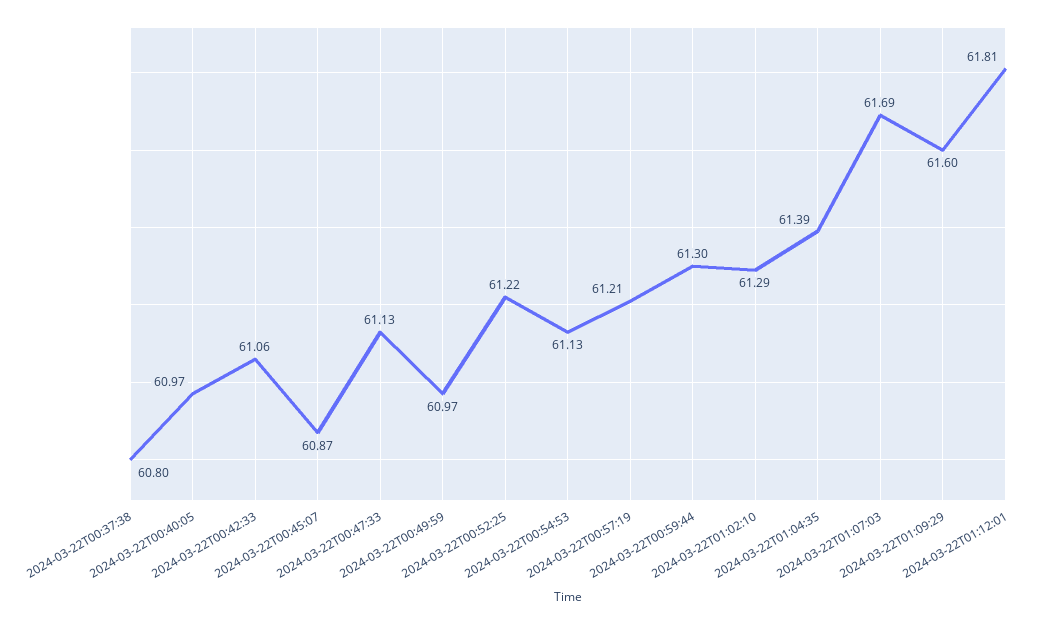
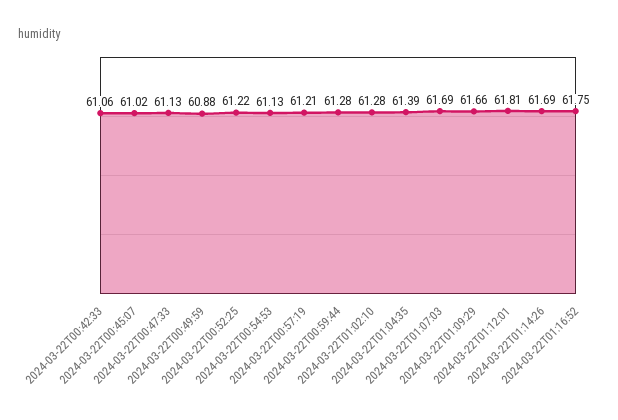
2024-03-22T00:37:38: 60.8 -> none
2024-03-22T00:40:05: 60.97 -> none
2024-03-22T00:45:07: 60.87 -> 61.02
2024-03-22T00:49:59: 60.97 -> 60.88
2024-03-22T00:59:44: 61.3 -> 61.28
2024-03-22T01:02:10: 61.29 -> 61.28
2024-03-22T01:09:29: 61.6 -> 61.66
2024-03-22T01:14:26: none -> 61.69
2024-03-22T01:16:52: none -> 61.75

